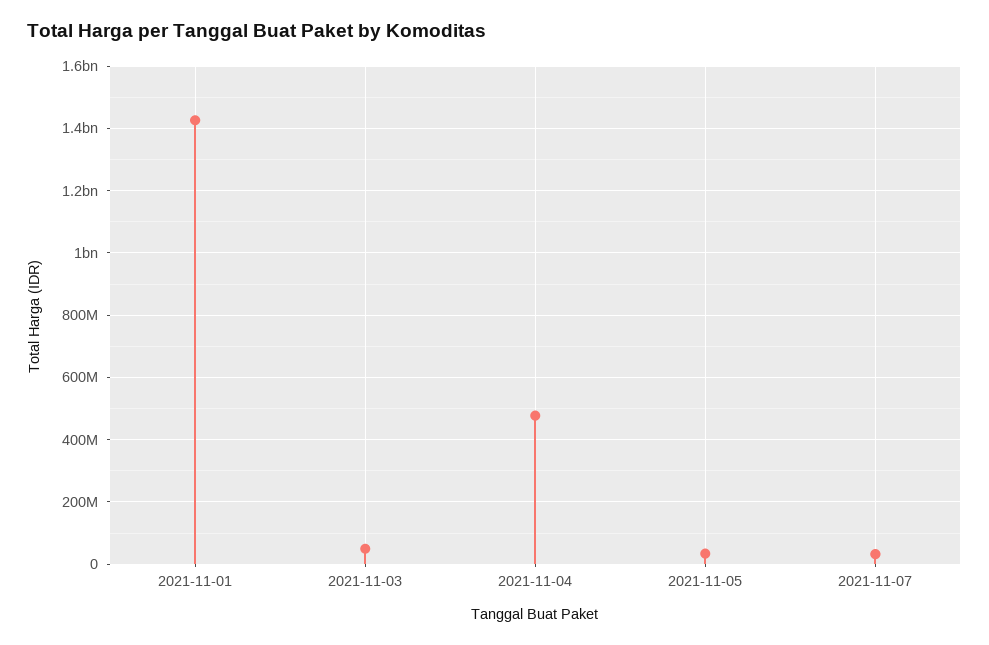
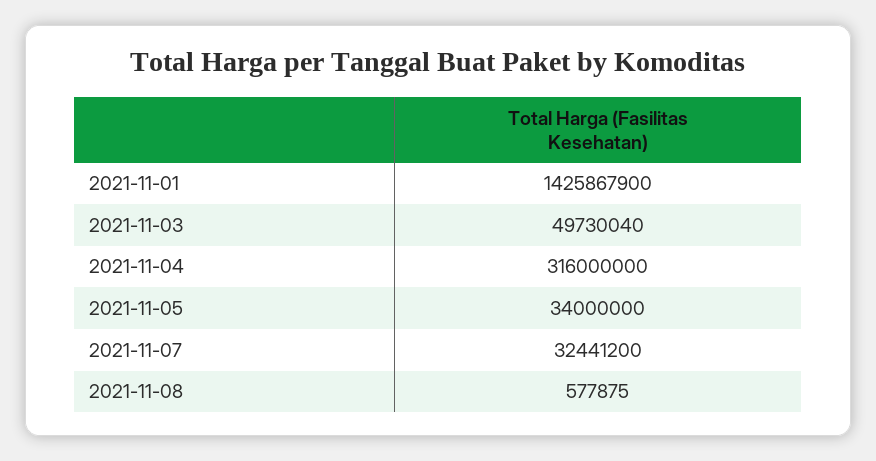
2021-11-04: 480000000 -> 316000000
2021-11-08: none -> 577875

